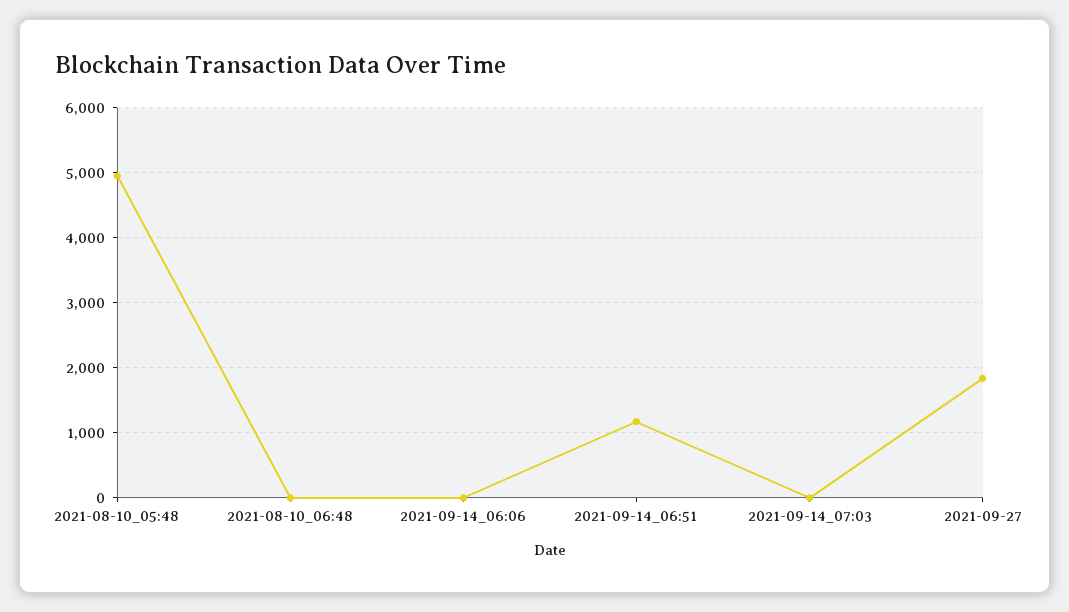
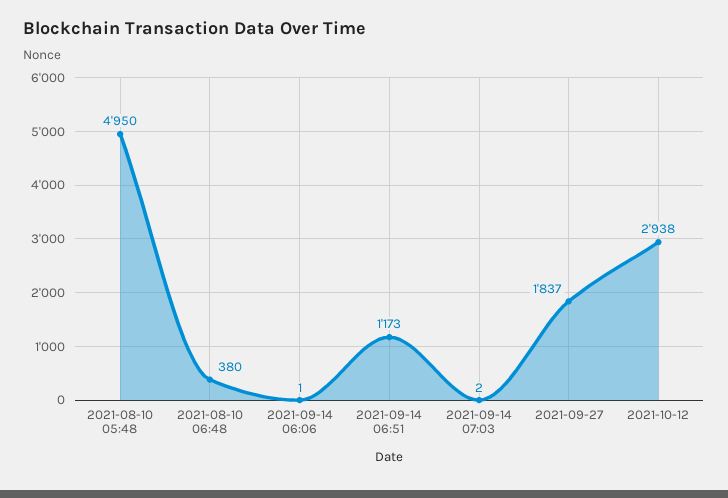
2021-08-10_06:48: 0 -> 380
2021-10-12: none -> 2938

